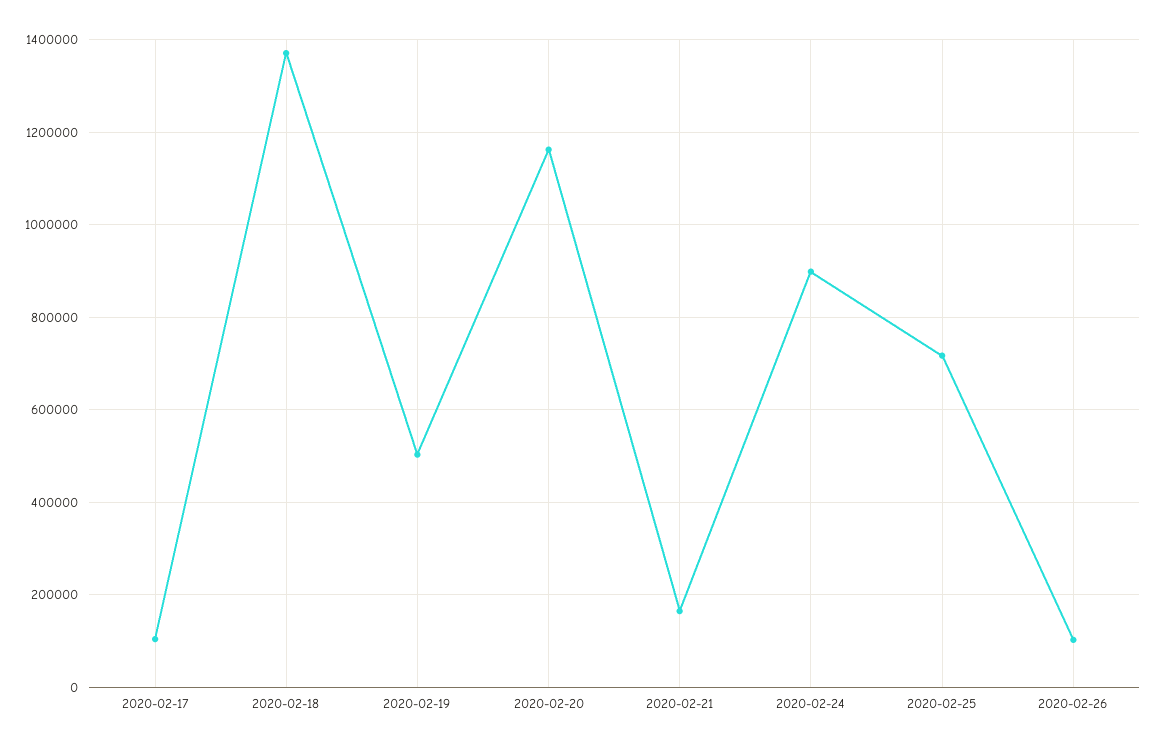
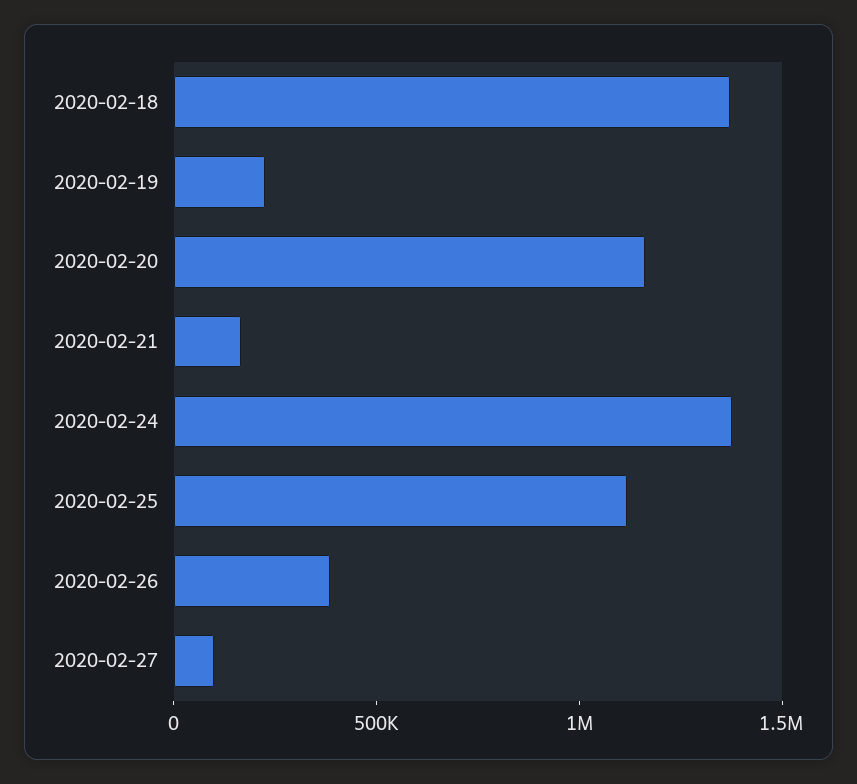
2020-02-17: 100000 -> none
2020-02-19: 500000 -> 200000
2020-02-24: 900000 -> 1400000
2020-02-25: 720000 -> 1100000
2020-02-26: 100000 -> 400000
2020-02-27: none -> 100000

